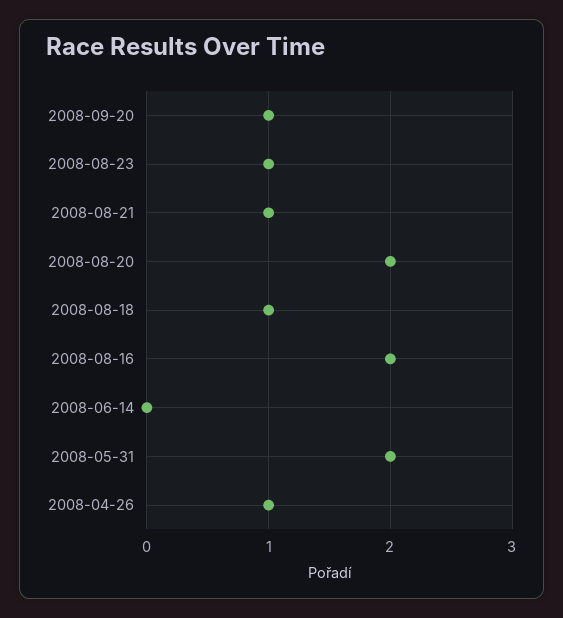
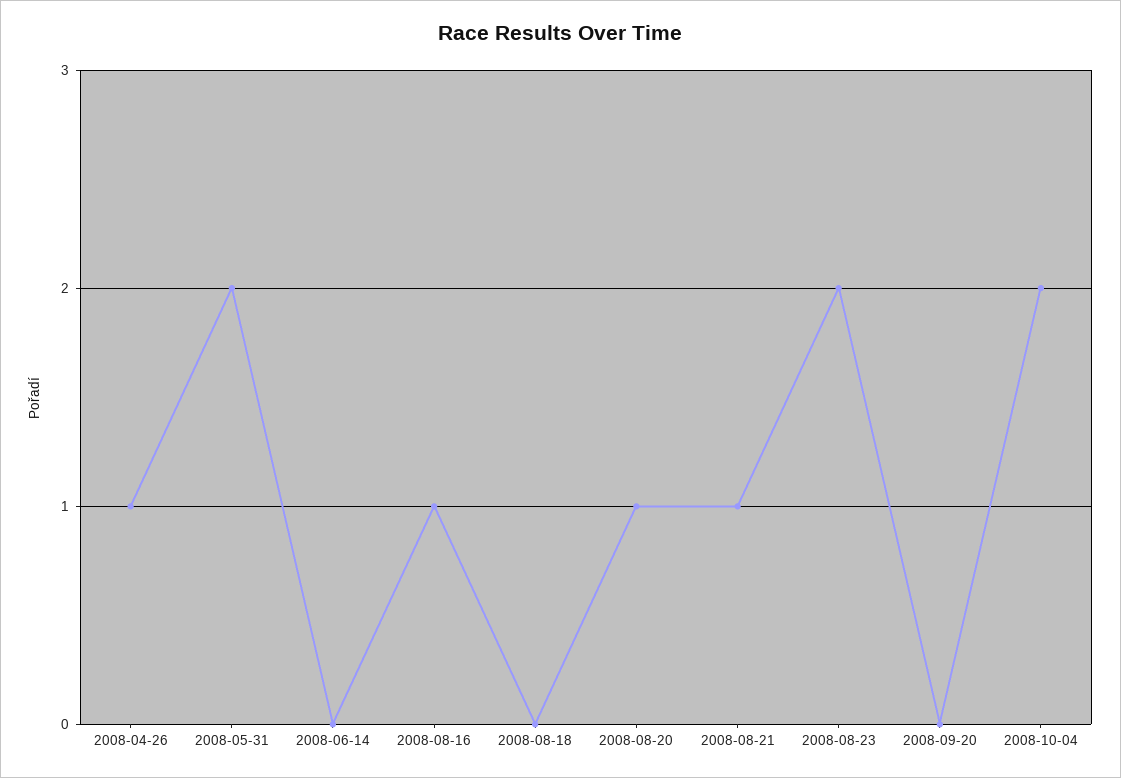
2008-09-20: 1 -> 0
2008-08-23: 1 -> 2
2008-08-20: 2 -> 1
2008-08-18: 1 -> 0
2008-08-16: 2 -> 1
2008-10-04: none -> 2

